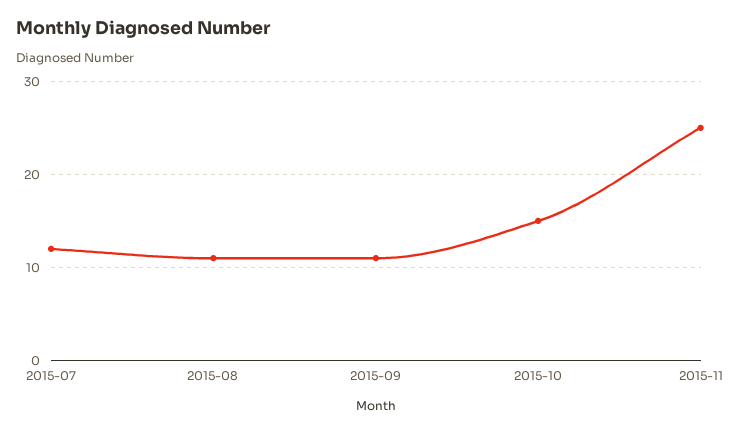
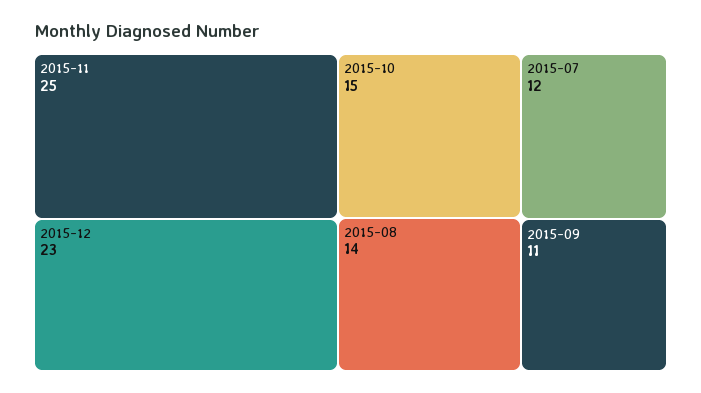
2015-08: 11 -> 14
2015-12: none -> 23

